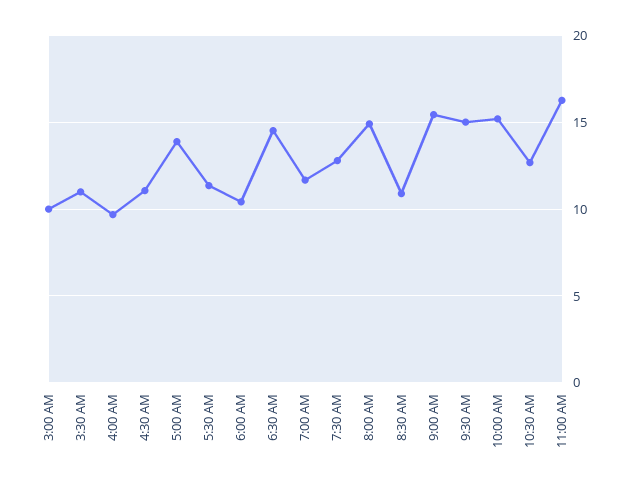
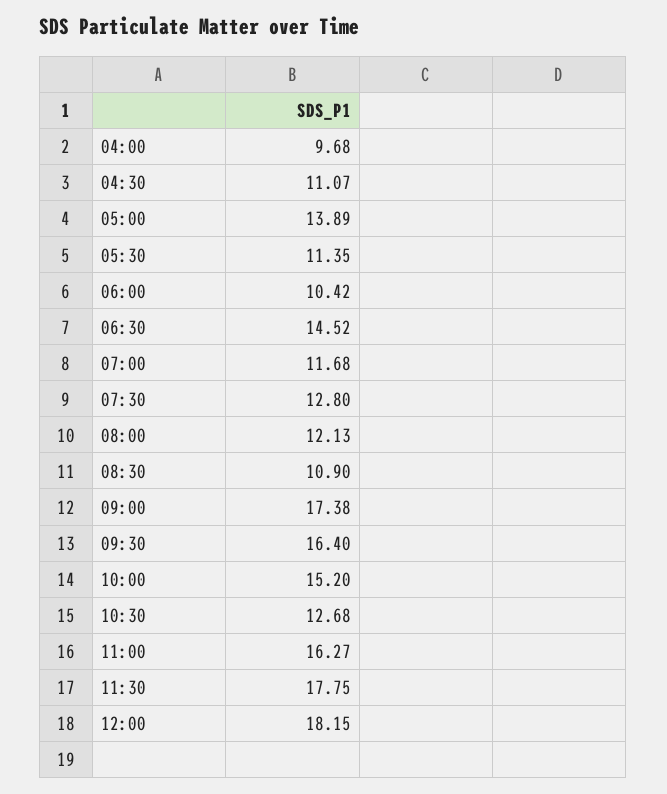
3:00 AM: 10 -> none
3:30 AM: 11 -> none
8:00 AM: 15 -> 12.13
9:00 AM: 15.5 -> 17.38
9:30 AM: 15 -> 16.4
11:30: none -> 17.75
12:00: none -> 18.15

